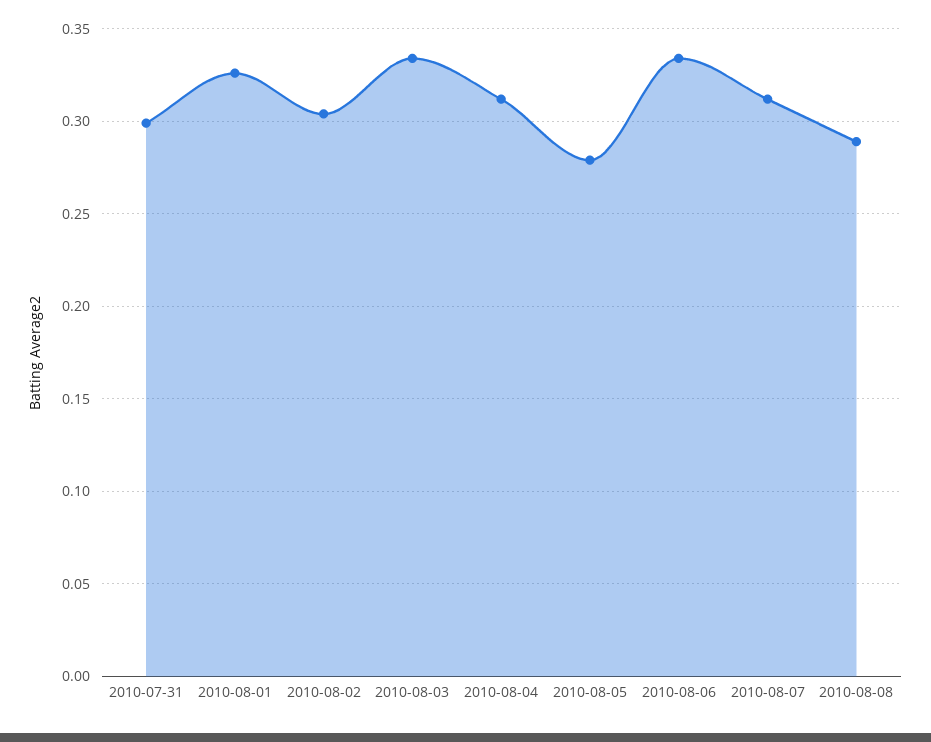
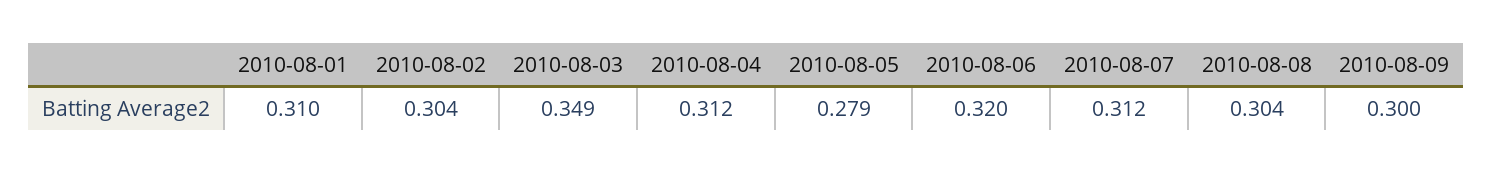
2010-07-31: 0.3 -> none
2010-08-01: 0.325 -> 0.31
2010-08-03: 0.335 -> 0.349
2010-08-06: 0.335 -> 0.32
2010-08-08: 0.29 -> 0.304
2010-08-09: none -> 0.3

